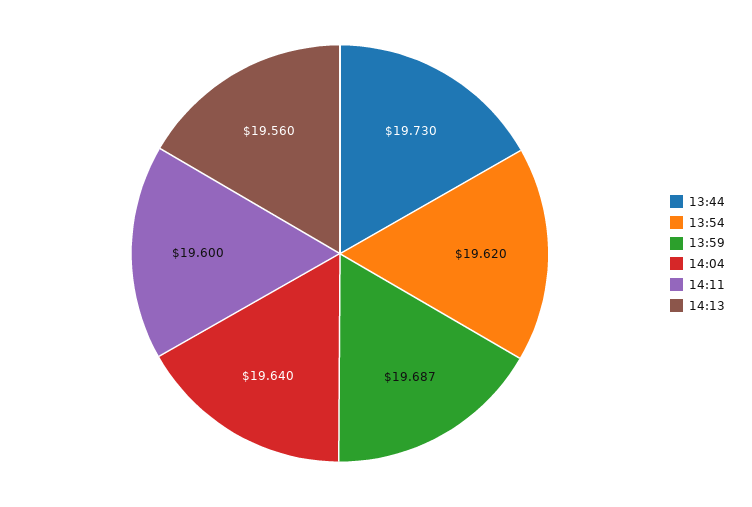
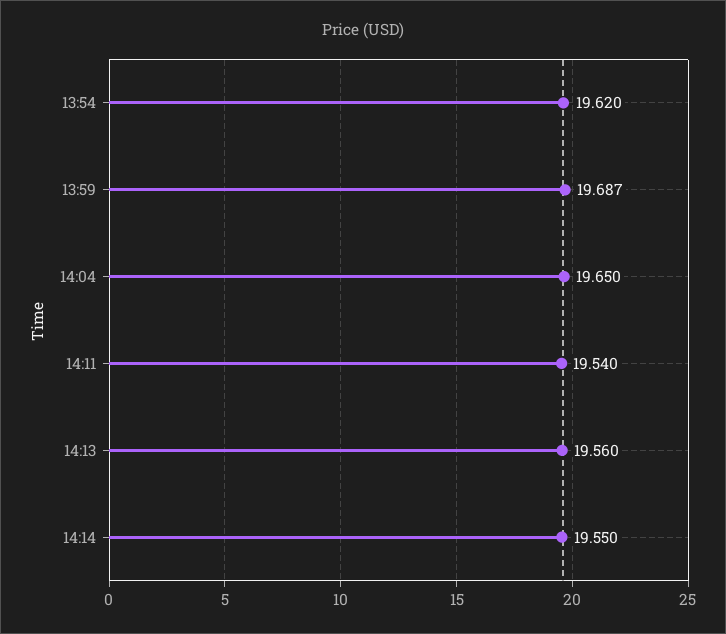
13:44: 19.73 -> none
14:04: 19.64 -> 19.65
14:11: 19.6 -> 19.54
14:14: none -> 19.55

